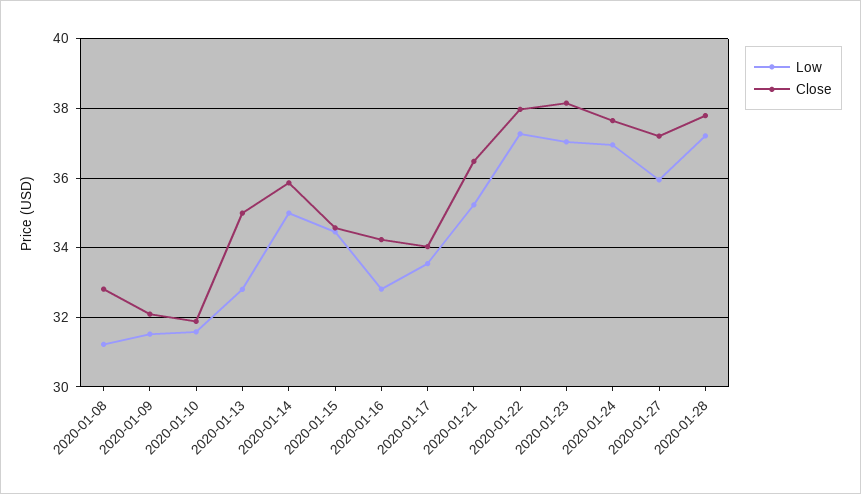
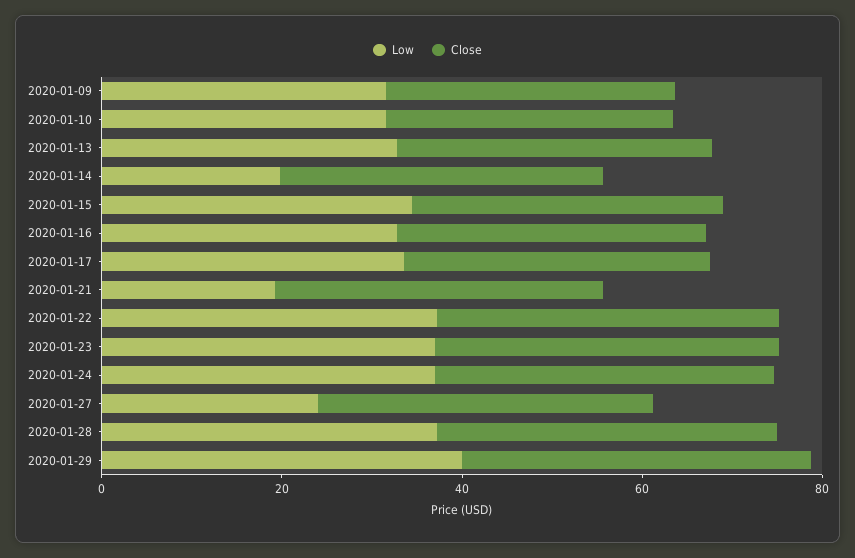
Low, 2020-01-08: 31.2 -> none
Close, 2020-01-08: 32.8 -> none
Low, 2020-01-14: 35 -> 20
Low, 2020-01-21: 35.2 -> 20
Low, 2020-01-27: 36 -> 25
Low, 2020-01-29: none -> 40
Close, 2020-01-29: none -> 40

